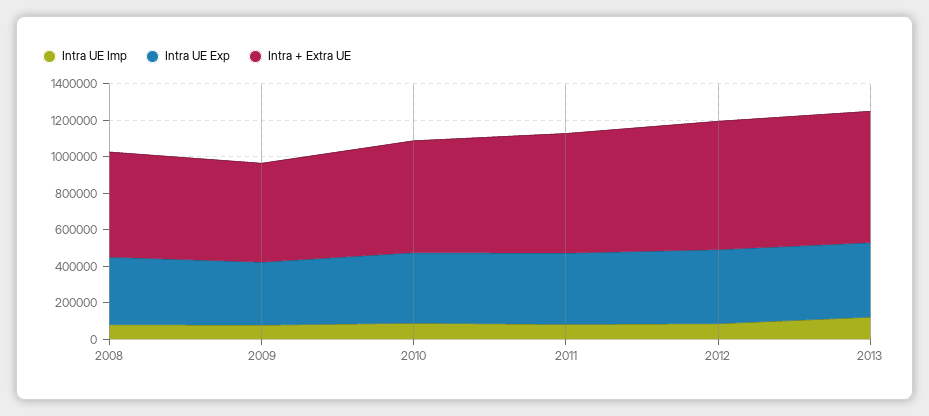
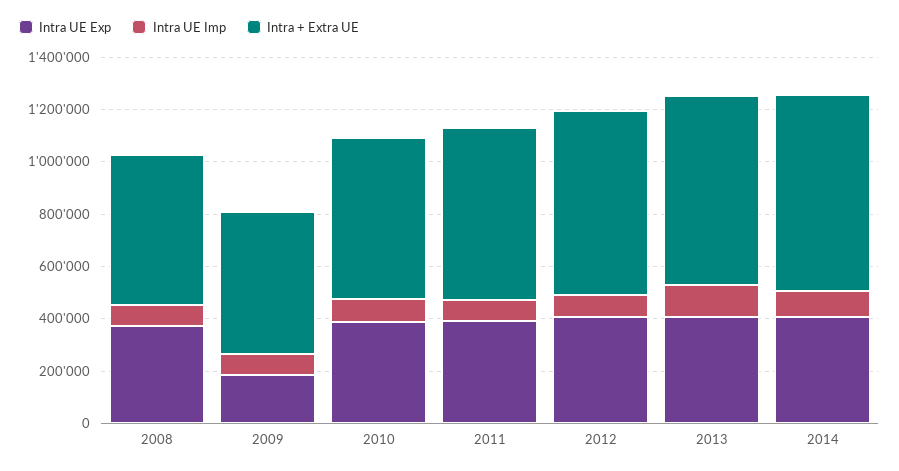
Intra UE Exp, 2009: 350000 -> 200000
Intra UE Exp, 2014: none -> 400000
Intra UE Imp, 2014: none -> 100000
Intra + Extra UE, 2014: none -> 750000

